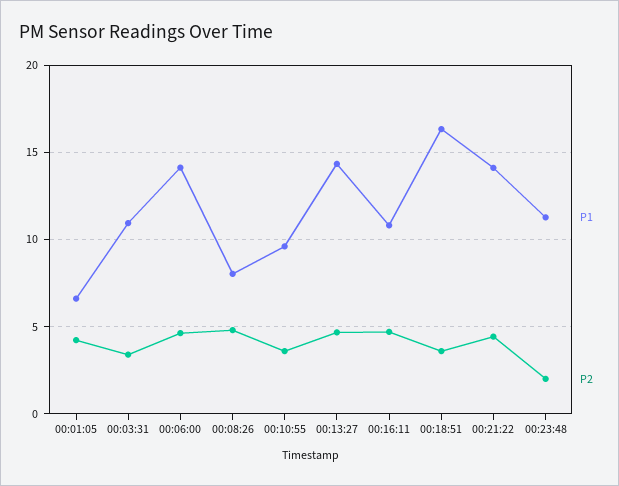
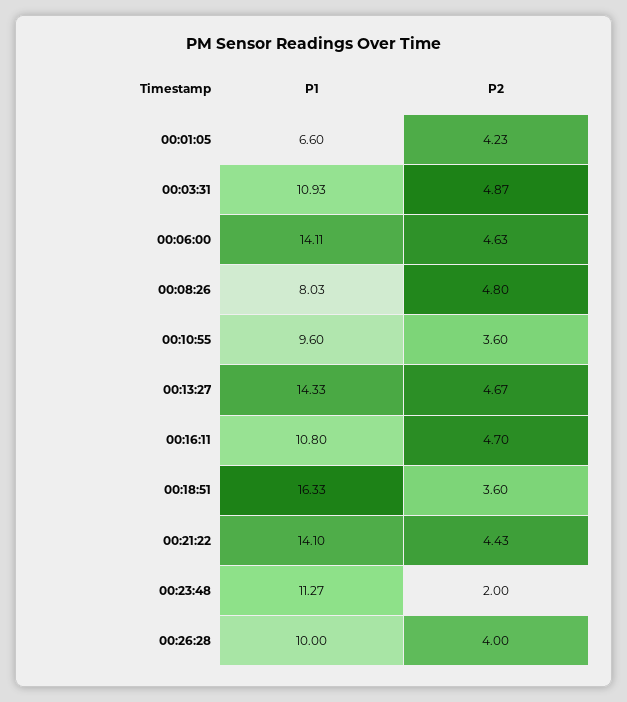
P2, 00:03:31: 3.5 -> 4.87
P1, 00:26:28: none -> 10
P2, 00:26:28: none -> 4

